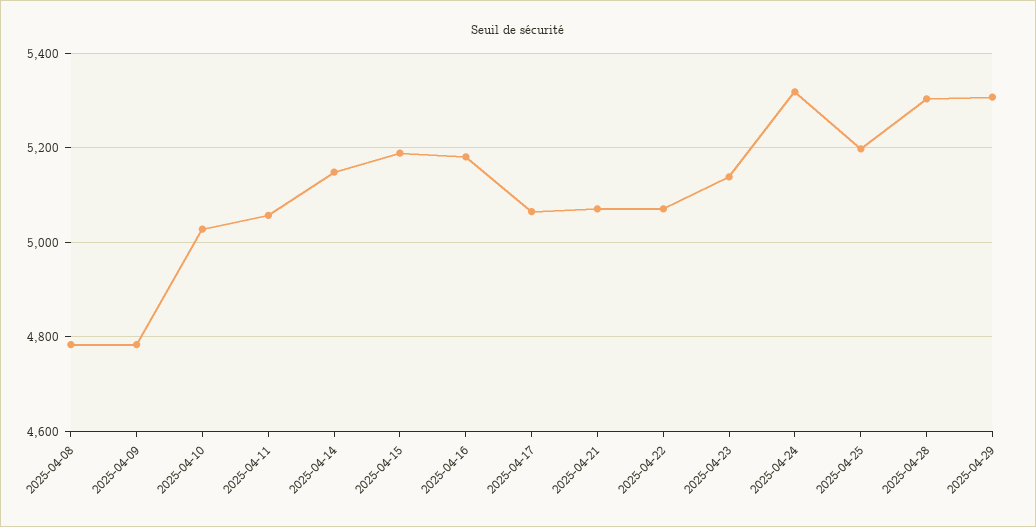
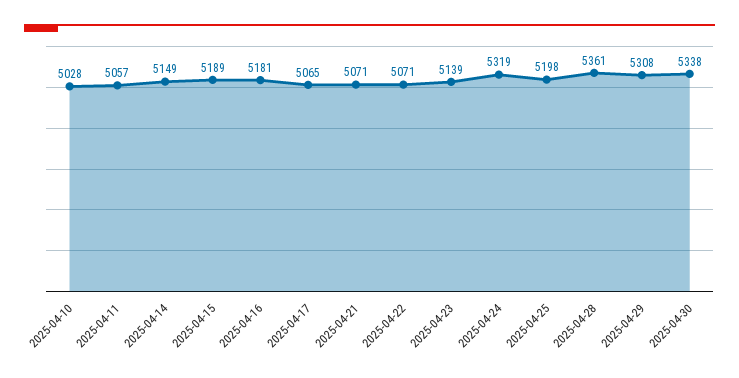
2025-04-08: 4780 -> none
2025-04-09: 4780 -> none
2025-04-28: 5300 -> 5361
2025-04-30: none -> 5338

